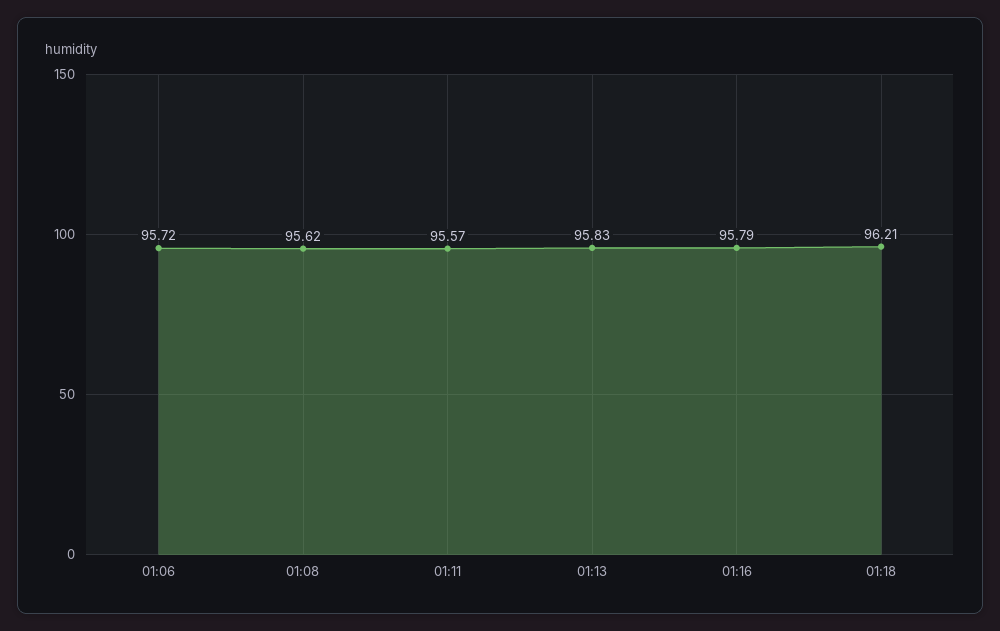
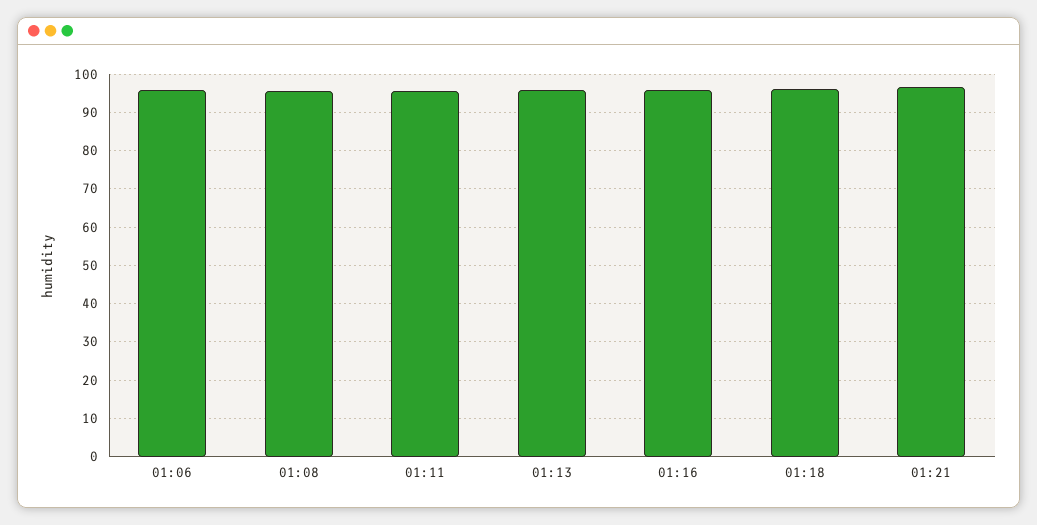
01:21: none -> 96

